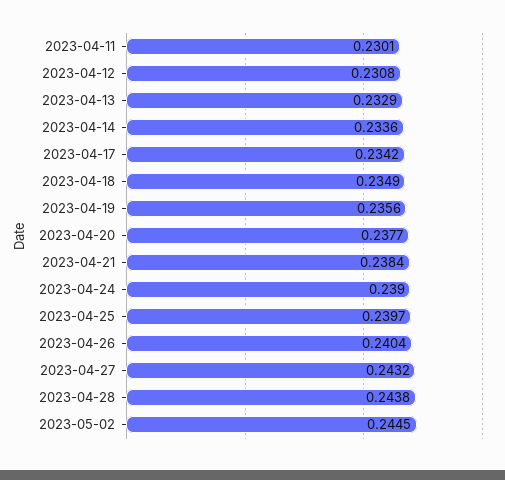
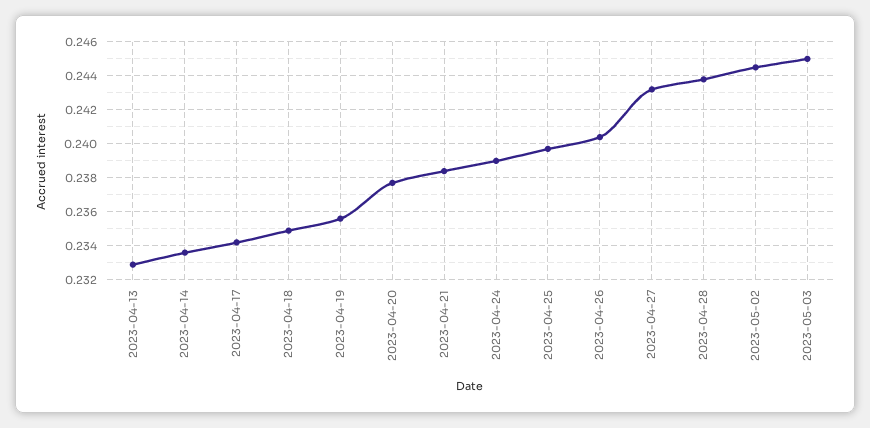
2023-04-11: 0.2301 -> none
2023-04-12: 0.2308 -> none
2023-05-03: none -> 0.245

